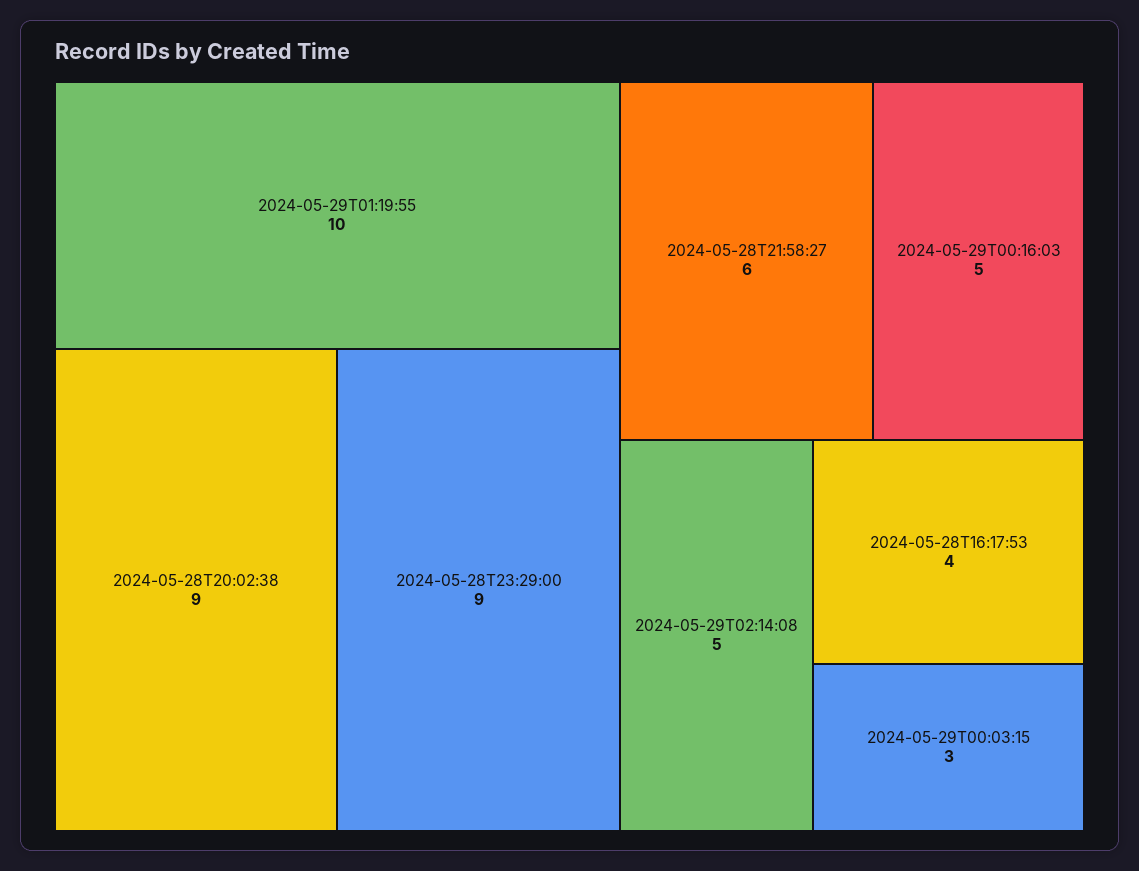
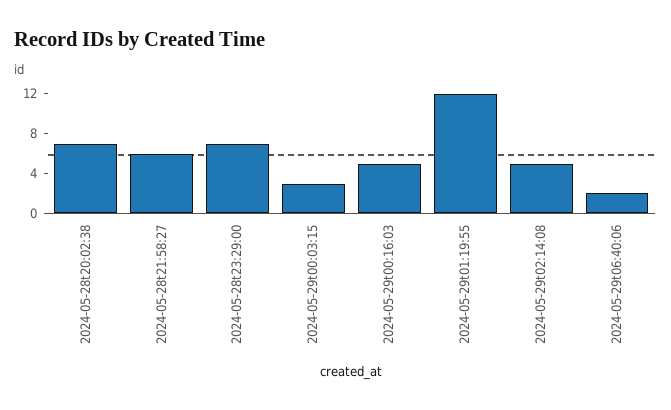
2024-05-29T01:19:55: 10 -> 12
2024-05-28T20:02:38: 9 -> 7
2024-05-28T23:29:00: 9 -> 7
2024-05-28T16:17:53: 4 -> none
2024-05-29t06:40:06: none -> 2

